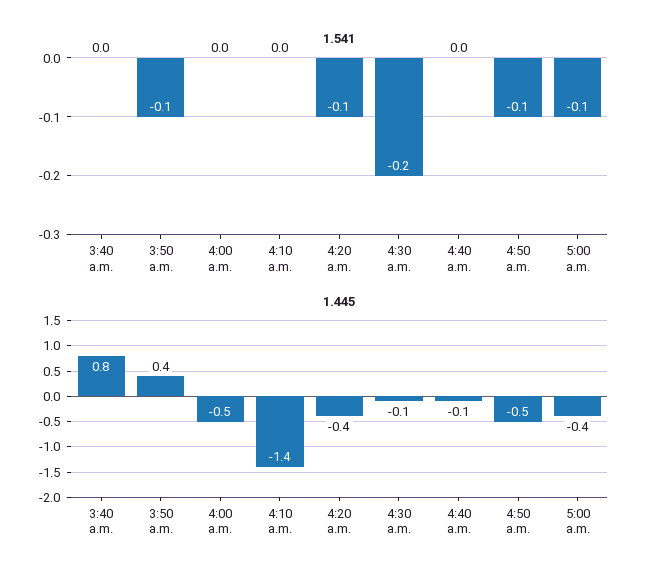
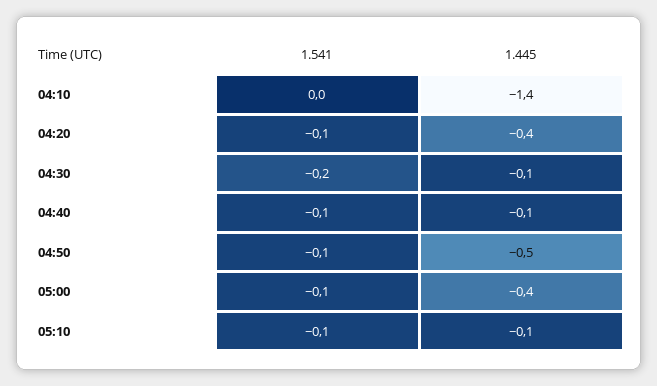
1.541, 3:40 a.m.: 0 -> none
1.541, 3:50 a.m.: -0.1 -> none
1.541, 4:00 a.m.: 0 -> none
1.541, 4:40 a.m.: 0 -> -0.1
1.445, 3:40 a.m.: 0.8 -> none
1.445, 3:50 a.m.: 0.4 -> none
1.445, 4:00 a.m.: -0.5 -> none
1.541, 05:10: none -> -0.1
1.445, 05:10: none -> -0.1

